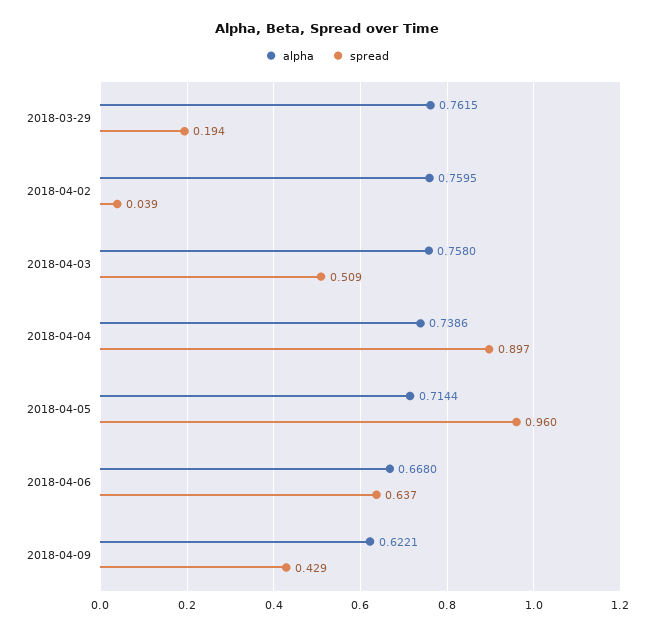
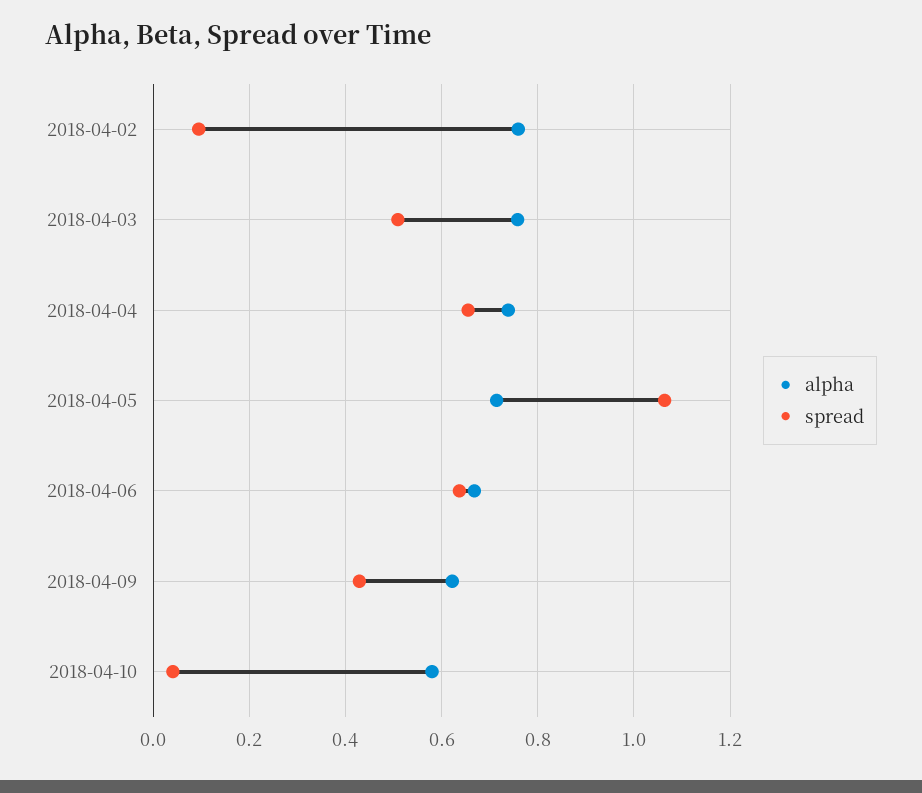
alpha, 2018-03-29: 0.7615 -> none
spread, 2018-03-29: 0.194 -> none
spread, 2018-04-02: 0.039 -> 0.1
spread, 2018-04-04: 0.897 -> 0.66
spread, 2018-04-05: 0.96 -> 1.06
alpha, 2018-04-10: none -> 0.58
spread, 2018-04-10: none -> 0.04

